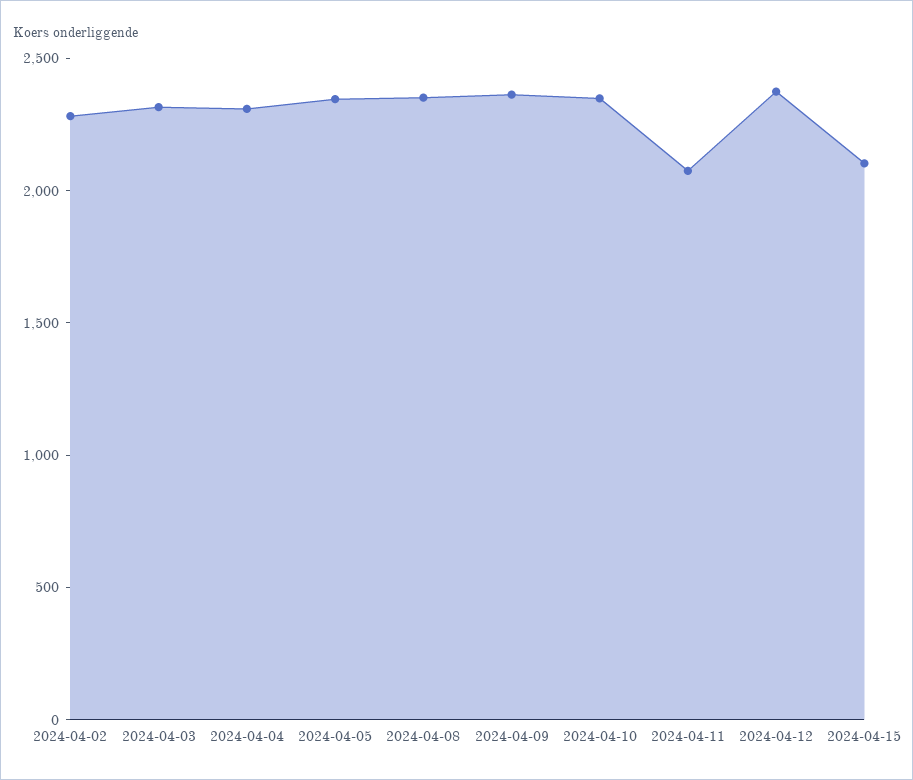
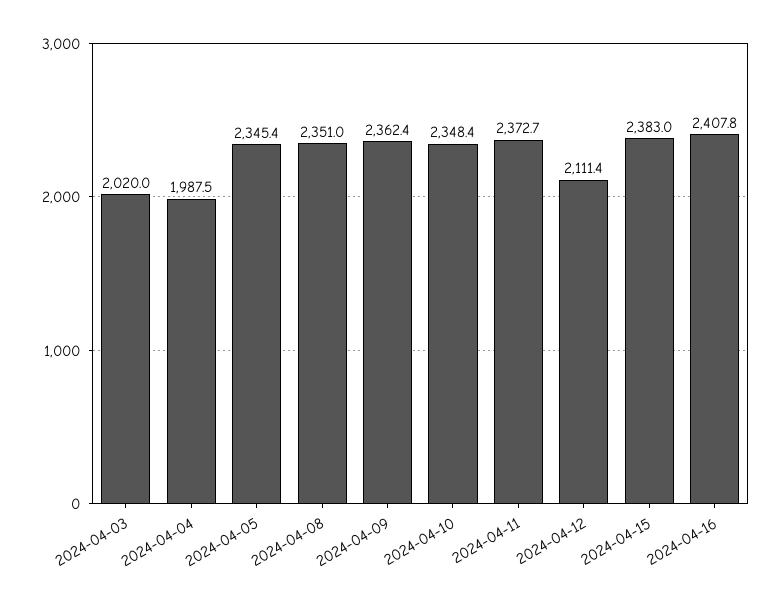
2024-04-02: 2300 -> none
2024-04-03: 2300 -> 2020
2024-04-04: 2300 -> 1987.5
2024-04-11: 2100 -> 2372.7
2024-04-12: 2400 -> 2111.4
2024-04-15: 2100 -> 2383
2024-04-16: none -> 2407.8

